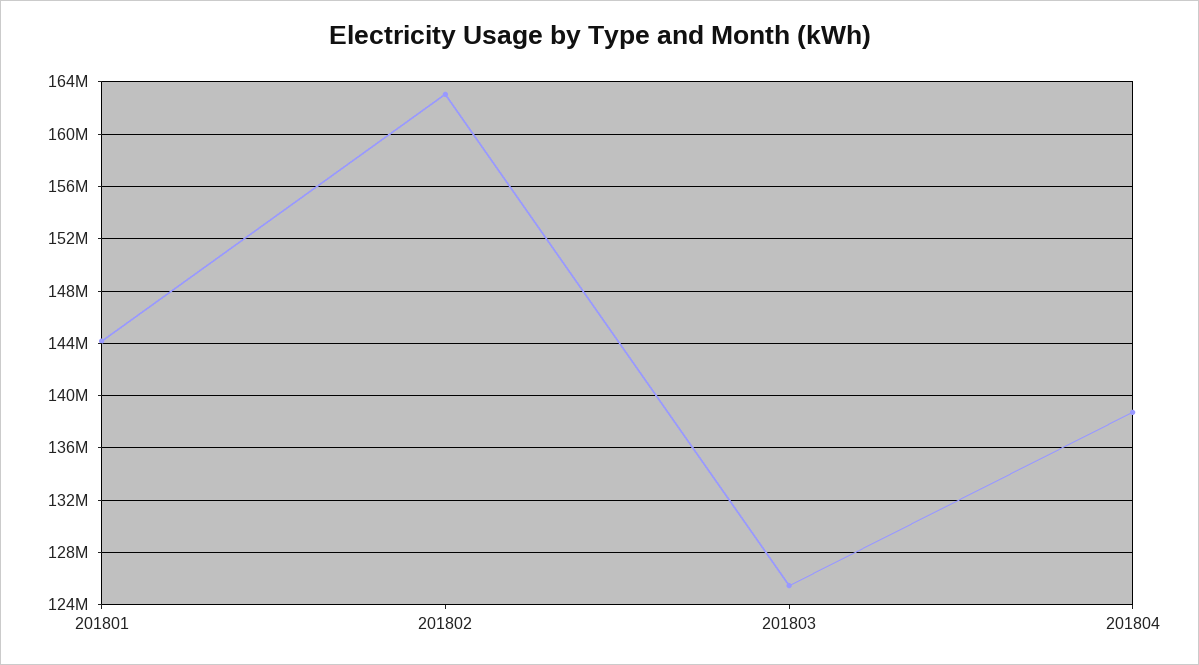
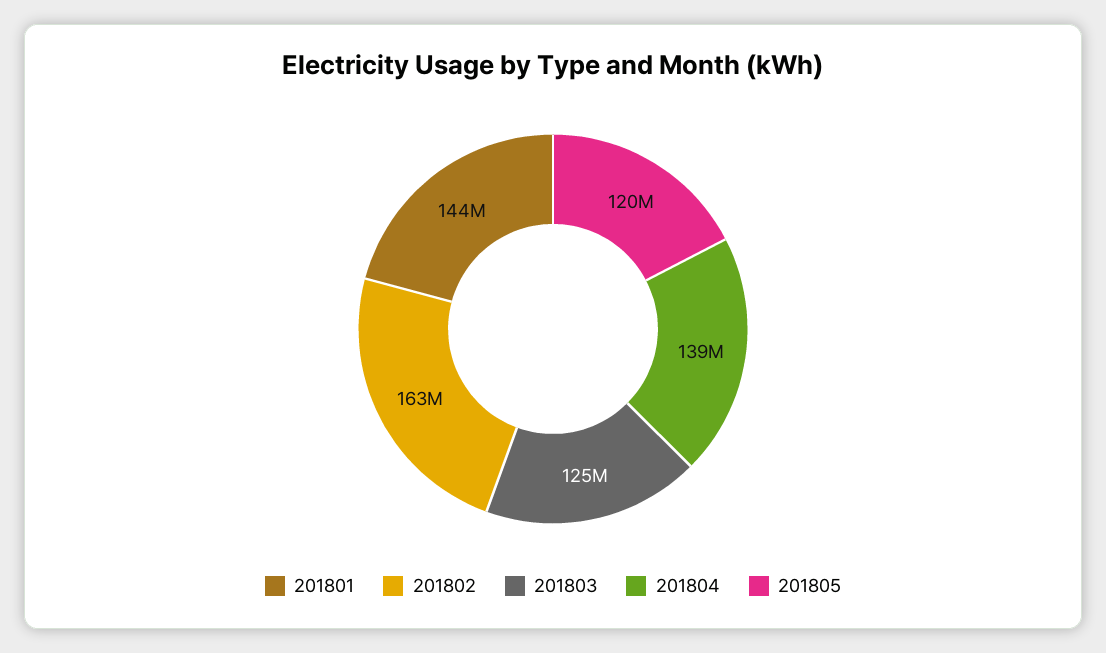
201805: none -> 120000000

